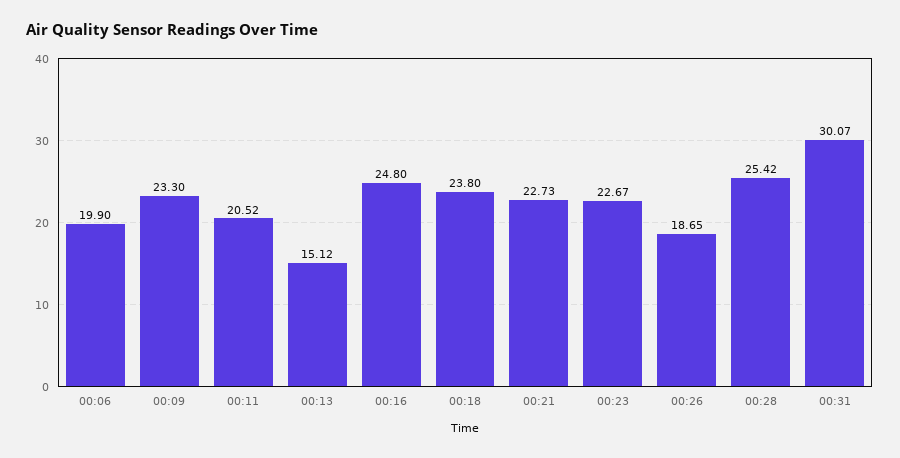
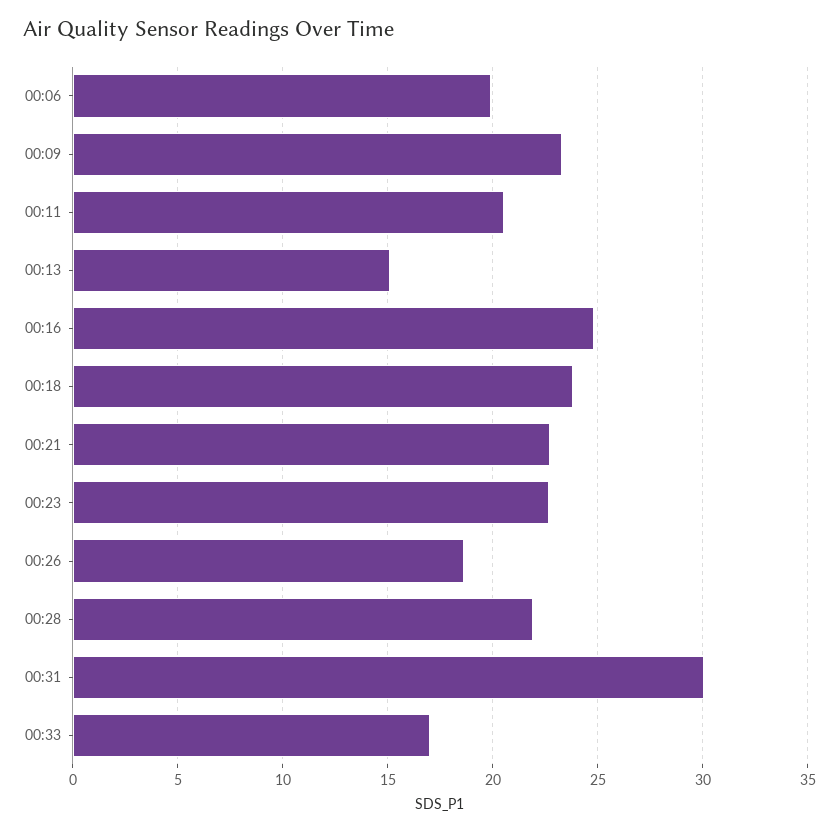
00:28: 25.42 -> 22
00:33: none -> 17

